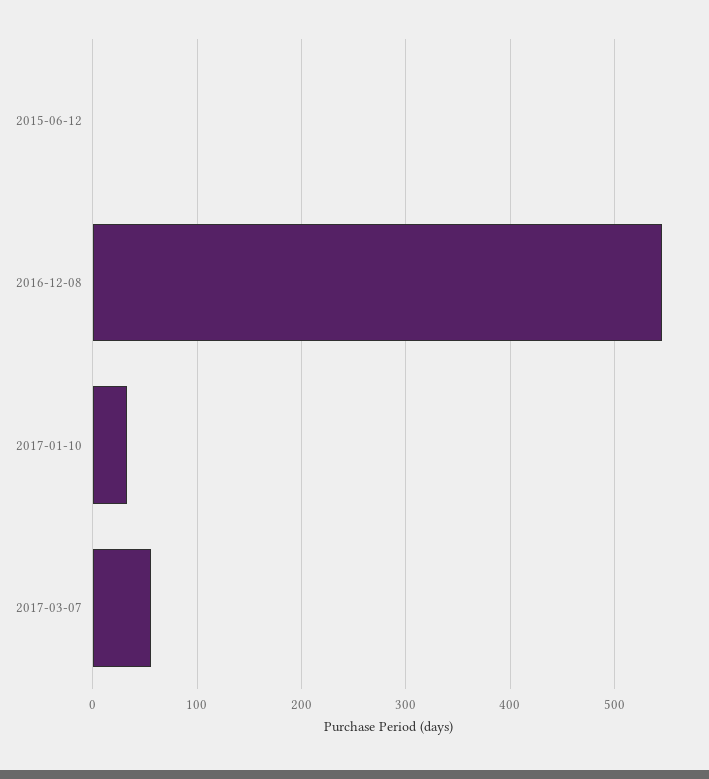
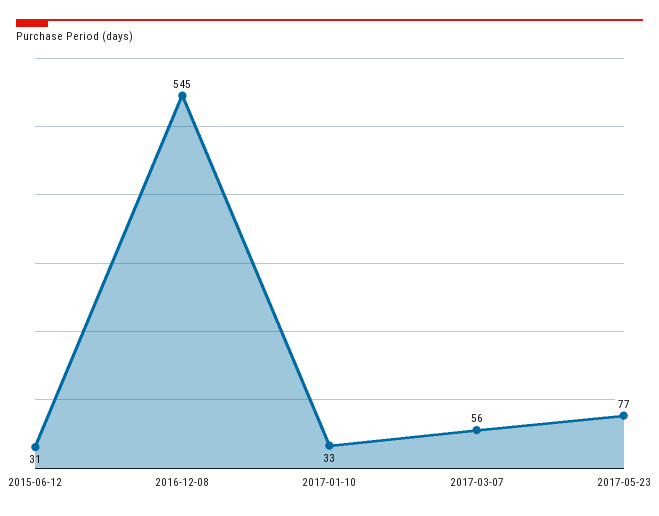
2015-06-12: 0 -> 31
2017-05-23: none -> 77

